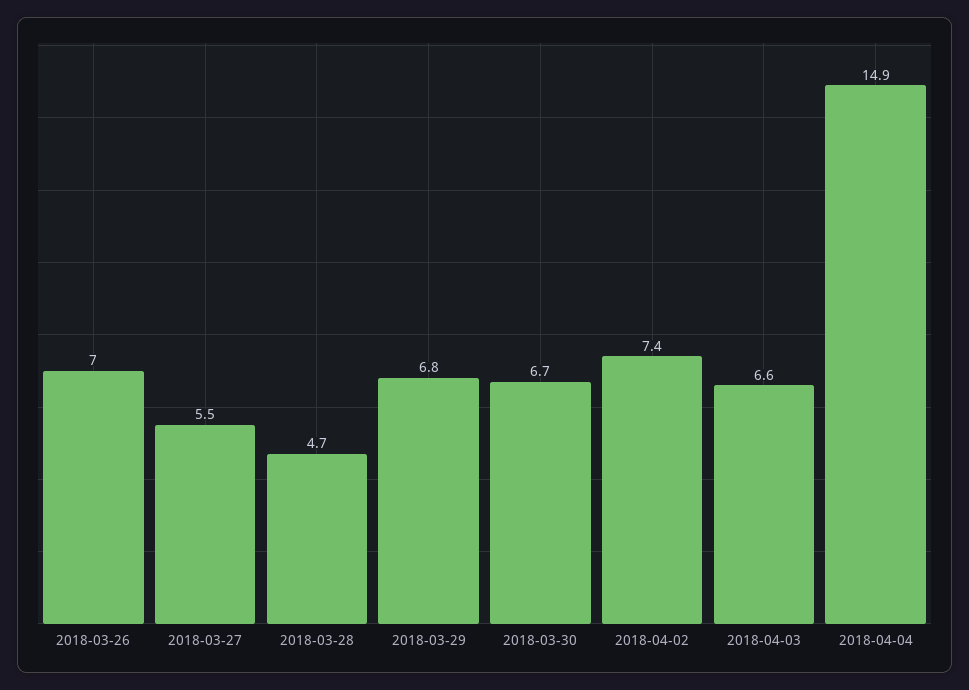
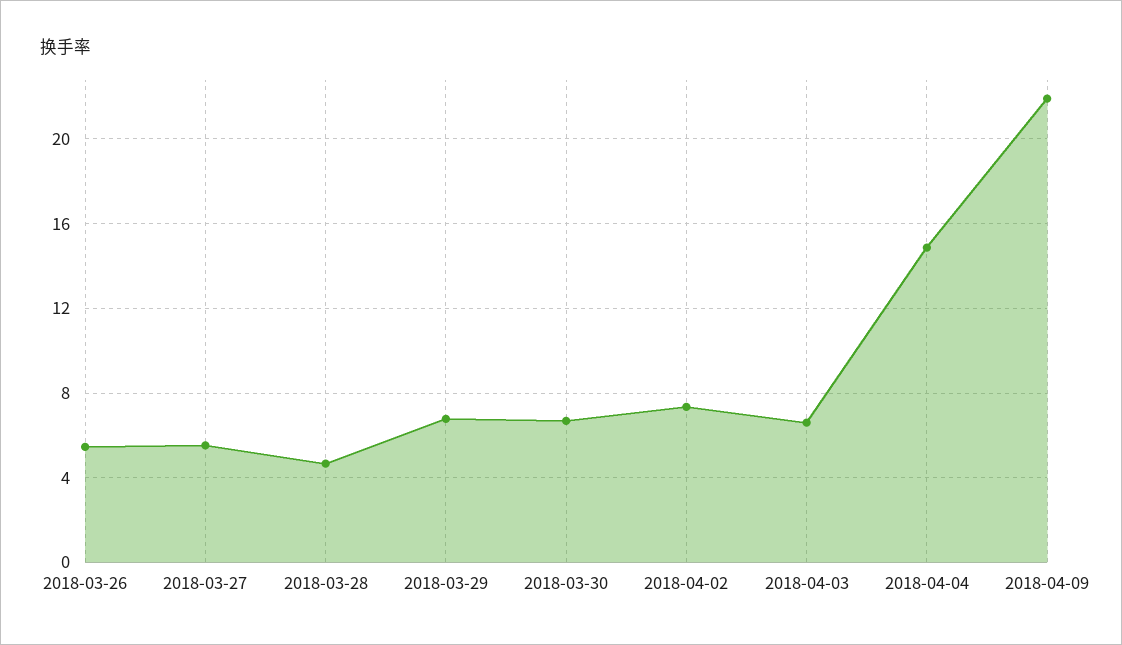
2018-03-26: 7 -> 5.5
2018-04-09: none -> 22

